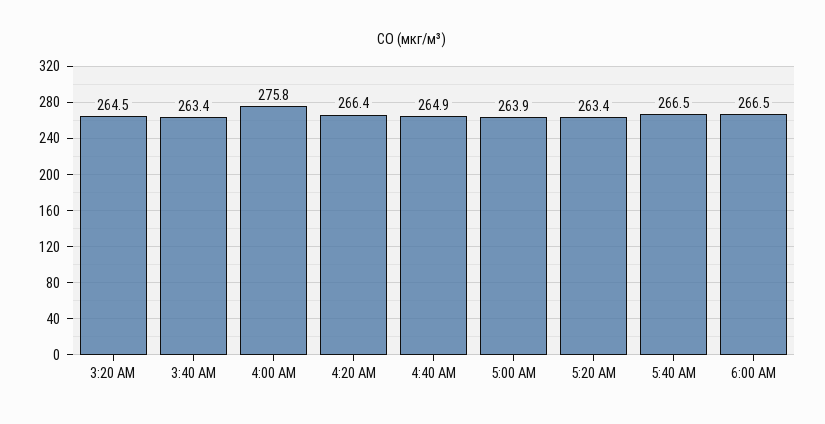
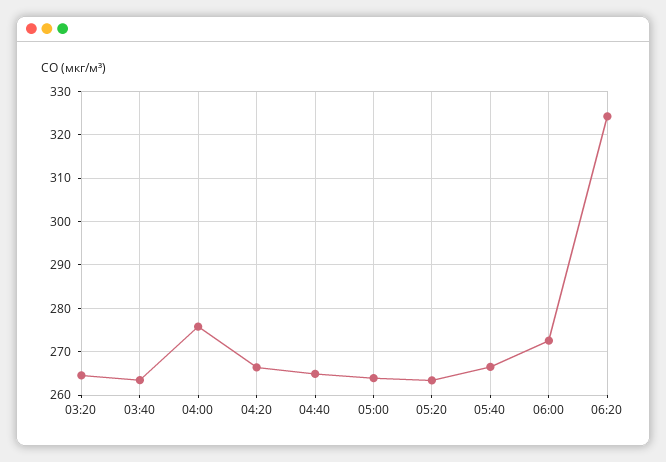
6:00 AM: 266.5 -> 272
06:20: none -> 324

